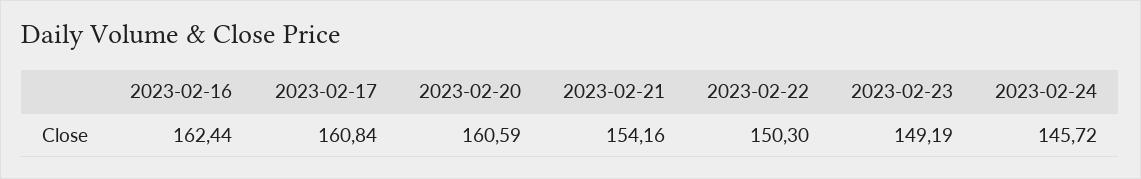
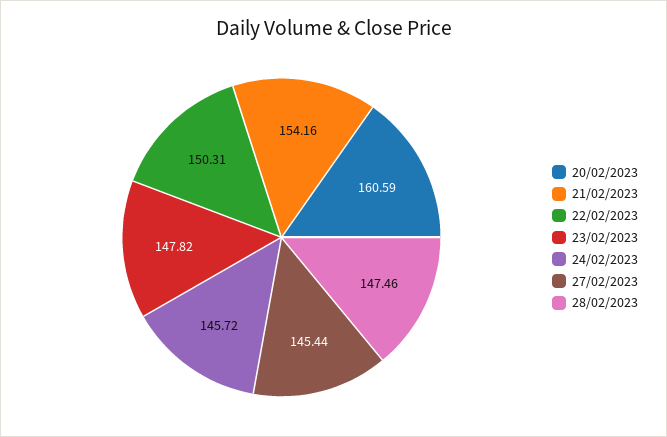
2023-02-16: 162.44 -> none
2023-02-17: 160.84 -> none
2023-02-22: 150.3 -> 150.31
2023-02-23: 149.19 -> 147.82
27/02/2023: none -> 145.44
28/02/2023: none -> 147.46

